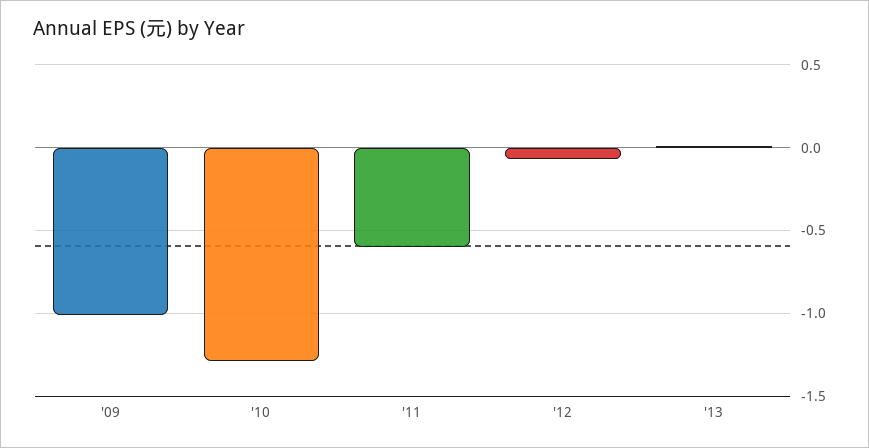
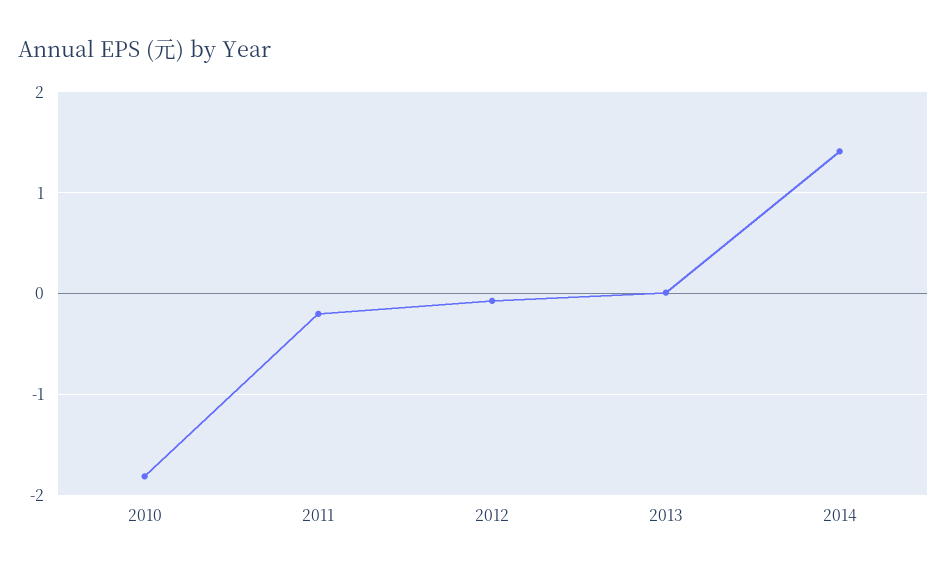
'09: -1 -> none
'10: -1.3 -> -1.8
'11: -0.6 -> -0.2
2014: none -> 1.4

